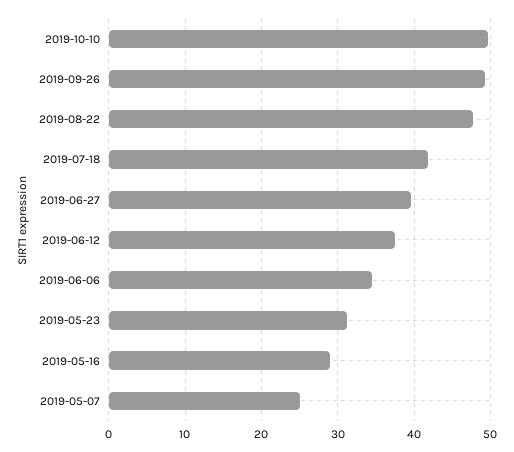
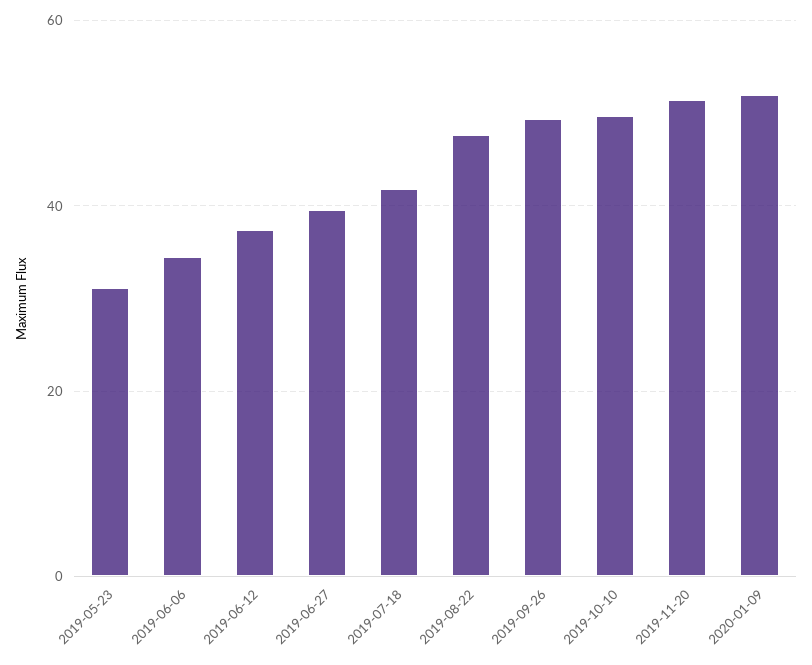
2019-05-16: 29 -> none
2019-05-07: 25 -> none
2019-11-20: none -> 52
2020-01-09: none -> 52

